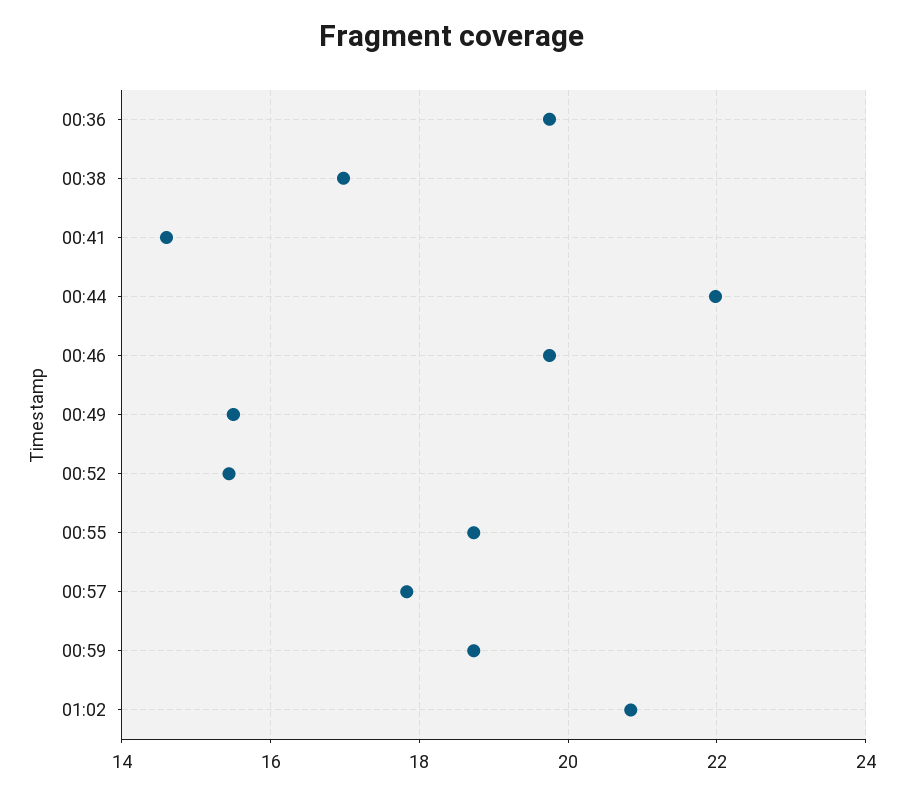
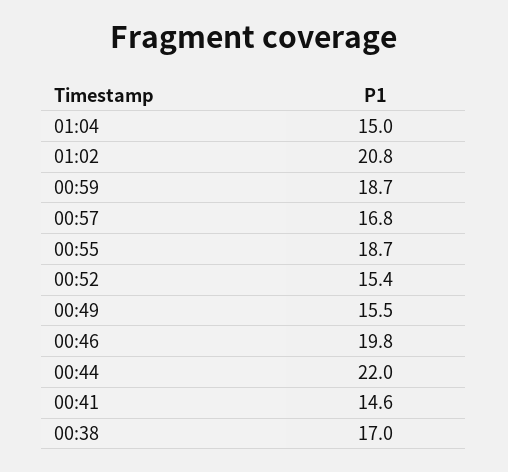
00:36: 19.8 -> none
00:57: 17.8 -> 16.8
01:04: none -> 15

